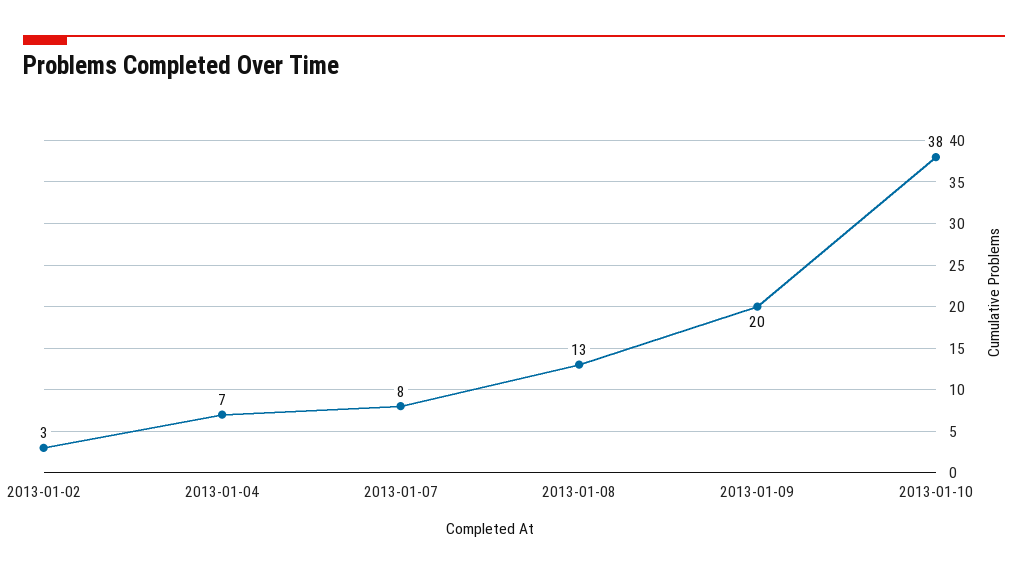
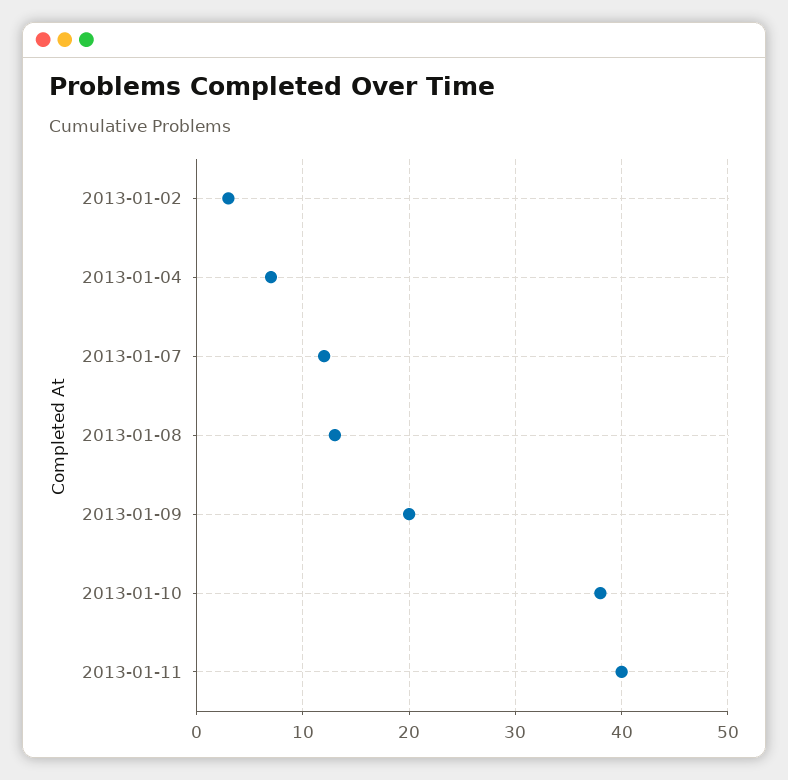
2013-01-07: 8 -> 12
2013-01-11: none -> 40

